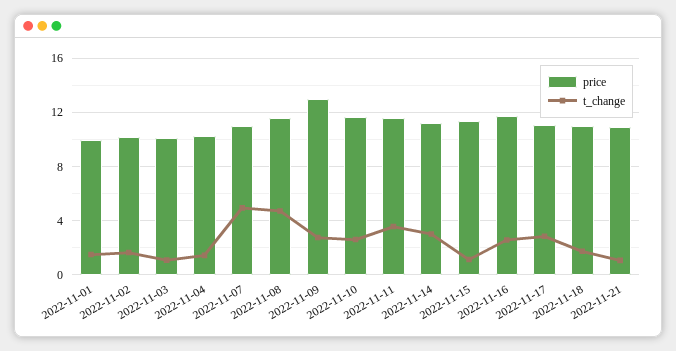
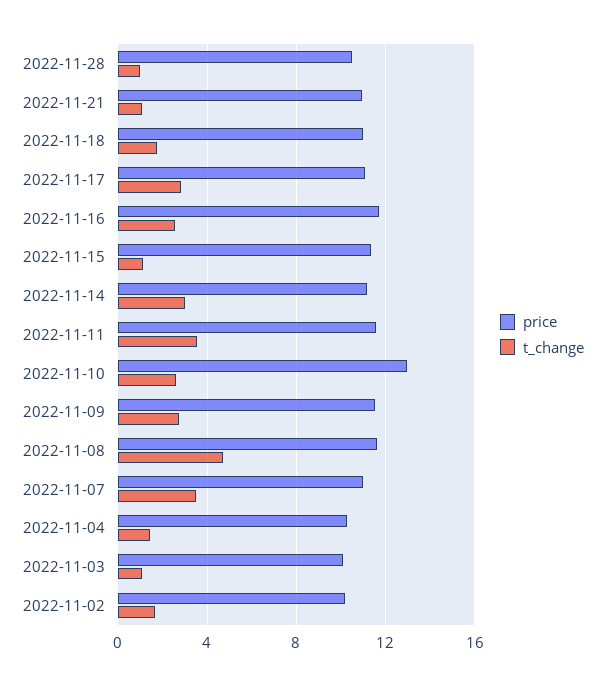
price, 2022-11-01: 10 -> none
t_change, 2022-11-01: 1.5 -> none
t_change, 2022-11-07: 5 -> 3.5
price, 2022-11-09: 13 -> 11.5
price, 2022-11-10: 11.5 -> 13
price, 2022-11-28: none -> 10.5
t_change, 2022-11-28: none -> 1

